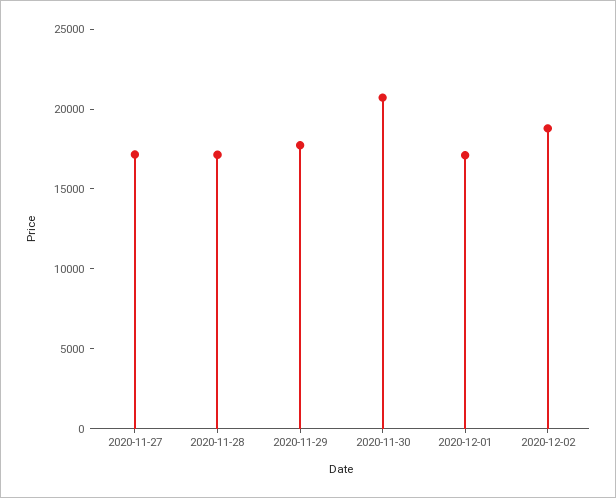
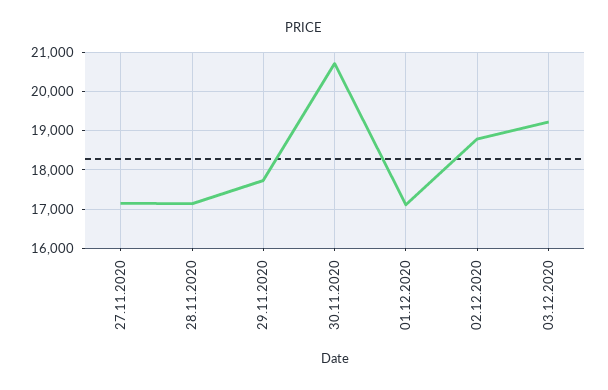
03.12.2020: none -> 19200

